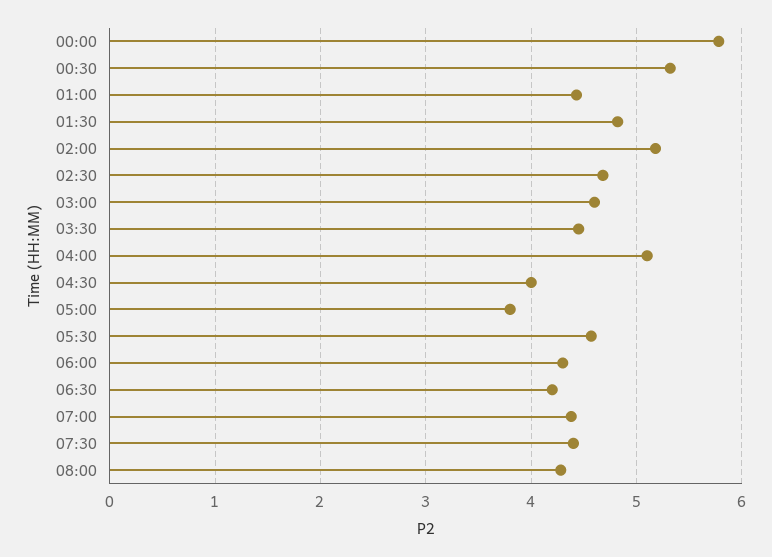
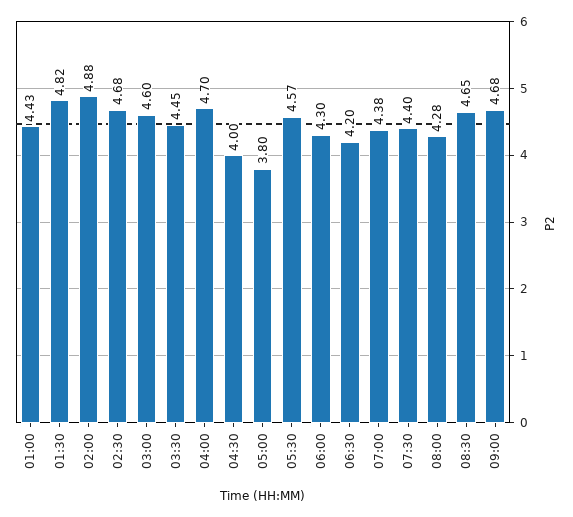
00:00: 5.8 -> none
00:30: 5.3 -> none
02:00: 5.2 -> 4.88
04:00: 5.1 -> 4.7
08:30: none -> 4.65
09:00: none -> 4.68

